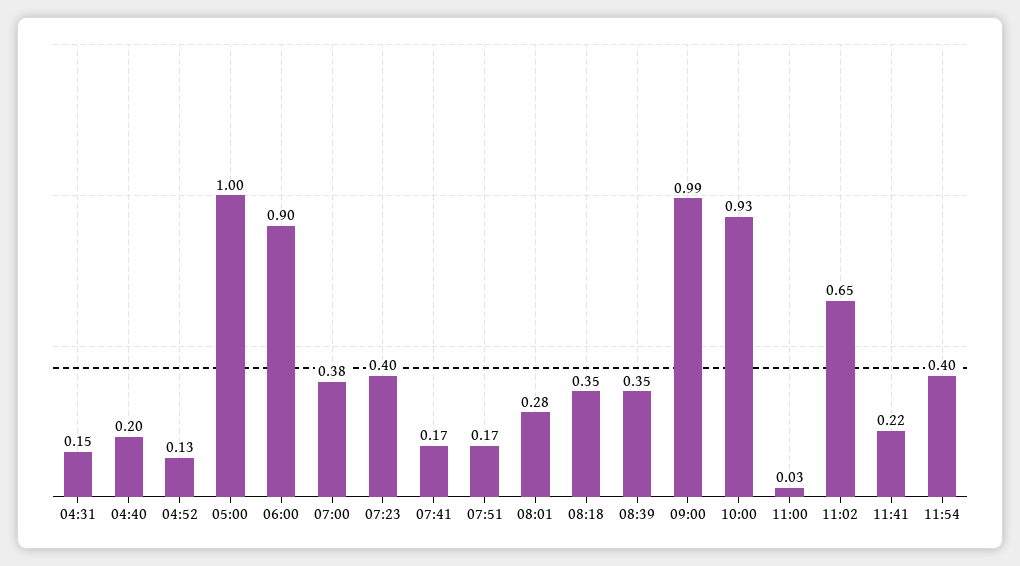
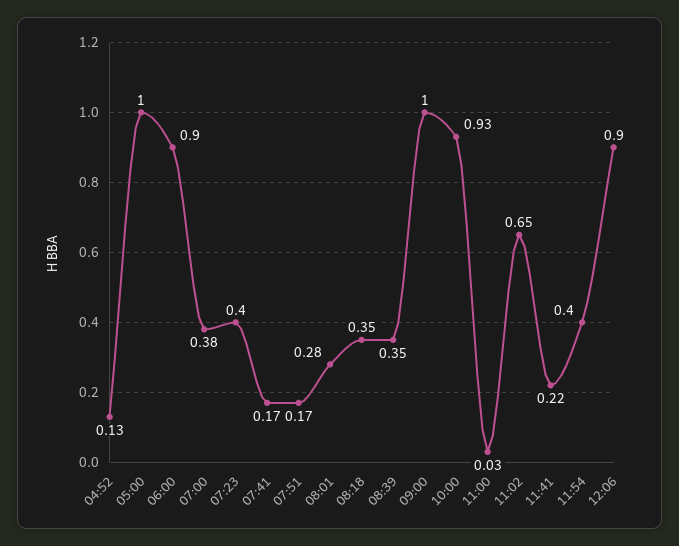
04:31: 0.15 -> none
04:40: 0.2 -> none
09:00: 0.99 -> 1
12:06: none -> 0.9

